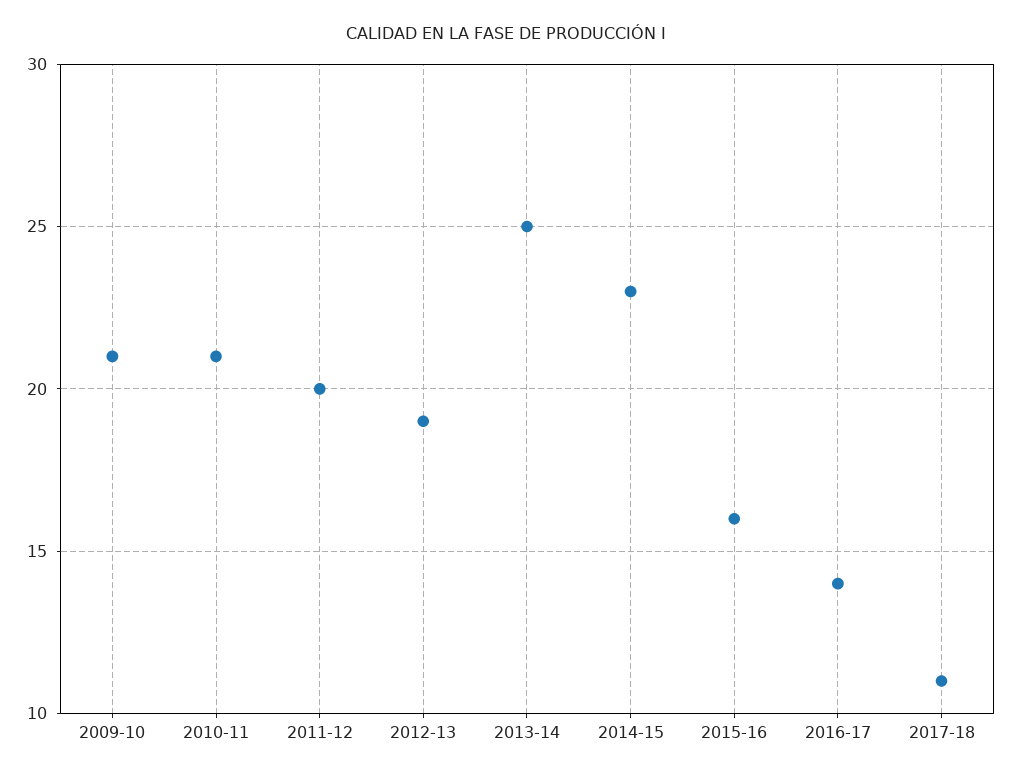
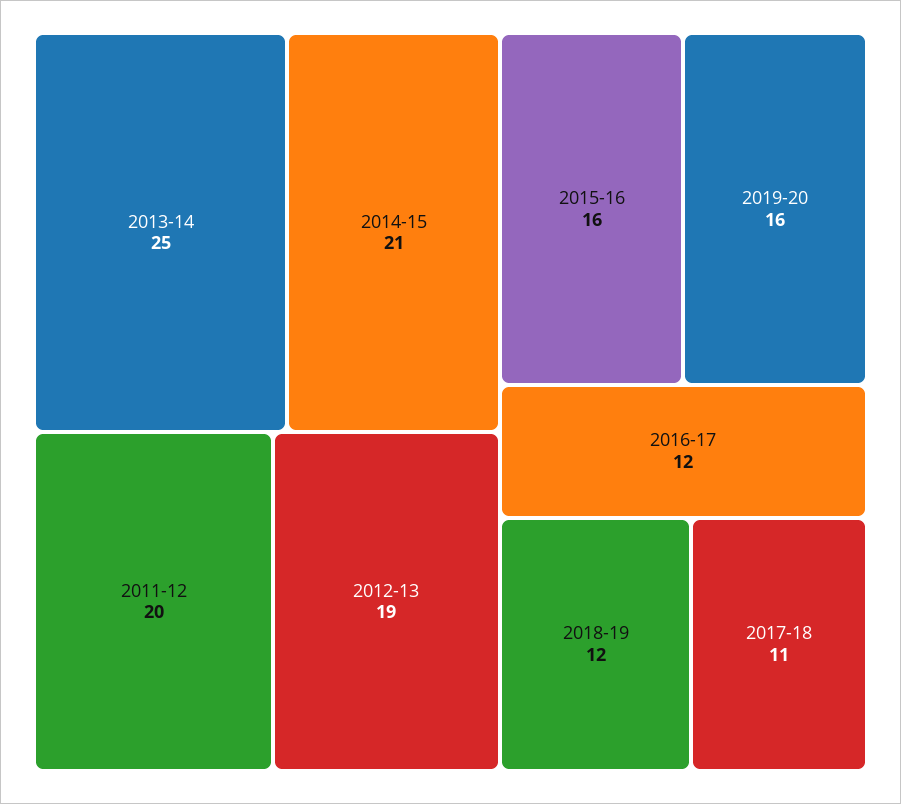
2009-10: 21 -> none
2010-11: 21 -> none
2014-15: 23 -> 21
2016-17: 14 -> 12
2019-20: none -> 16
2018-19: none -> 12

